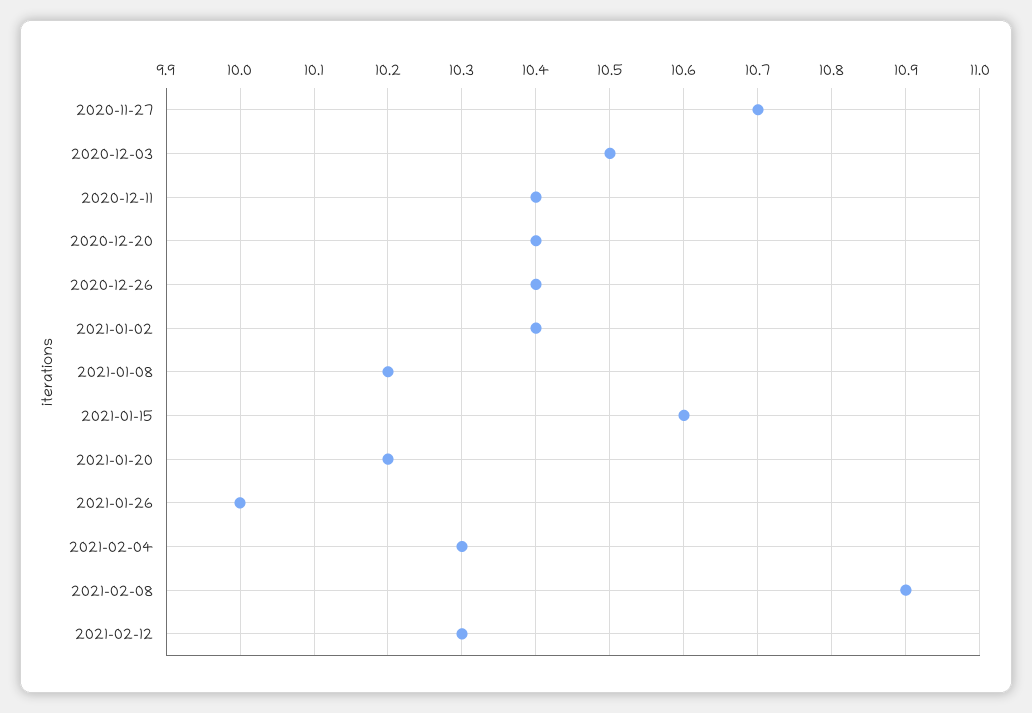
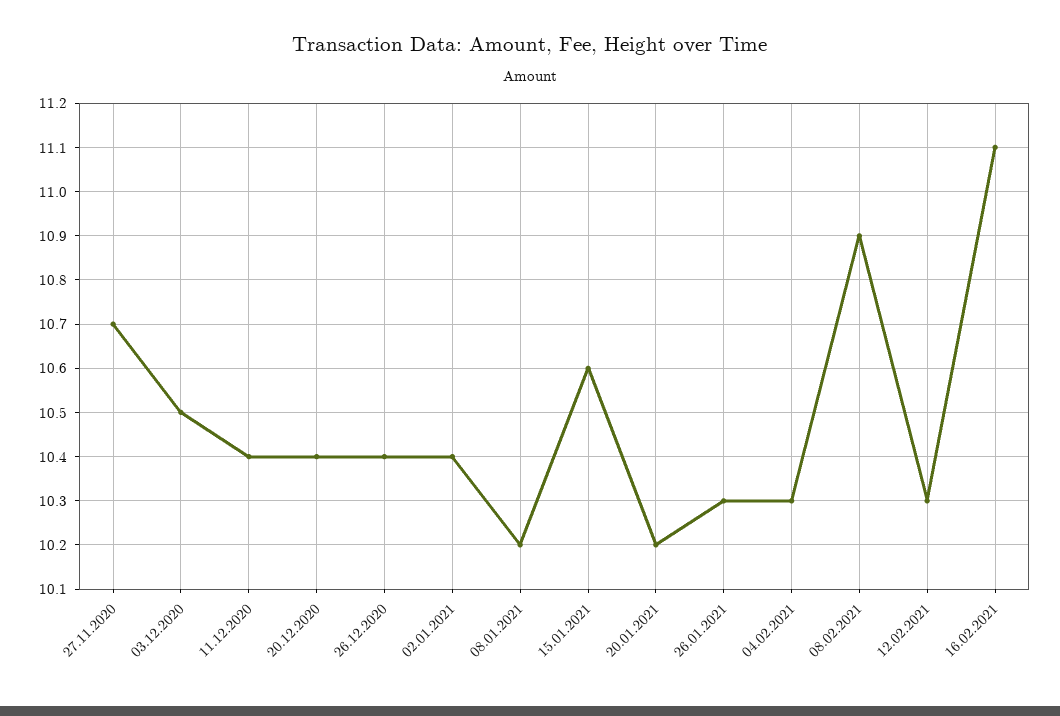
2021-01-26: 10 -> 10.3
16.02.2021: none -> 11.1

